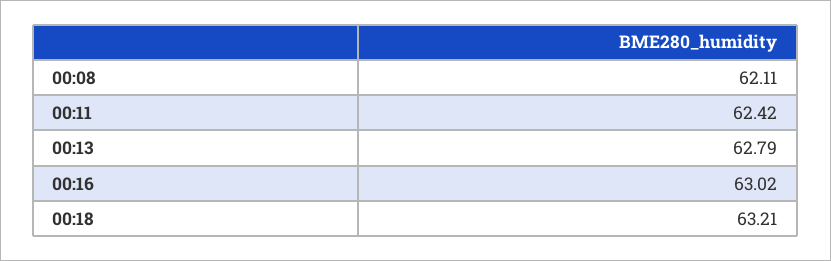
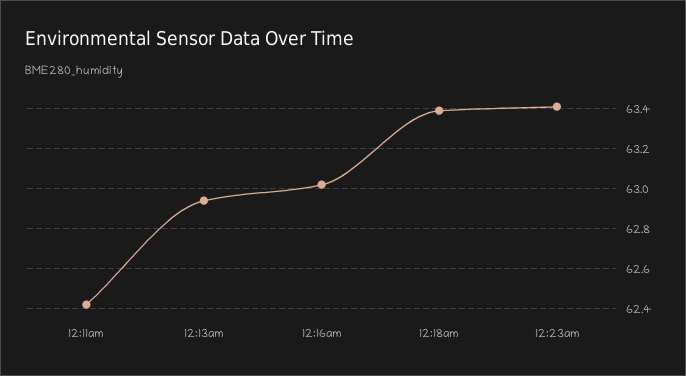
00:08: 62.11 -> none
00:13: 62.79 -> 62.95
00:18: 63.21 -> 63.4
12:23am: none -> 63.4

